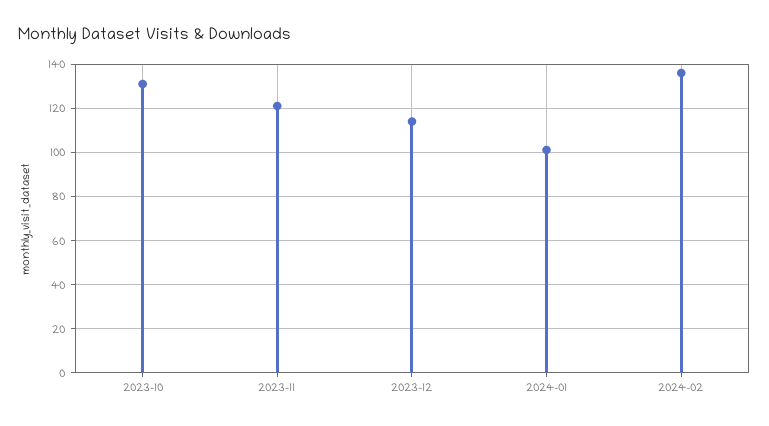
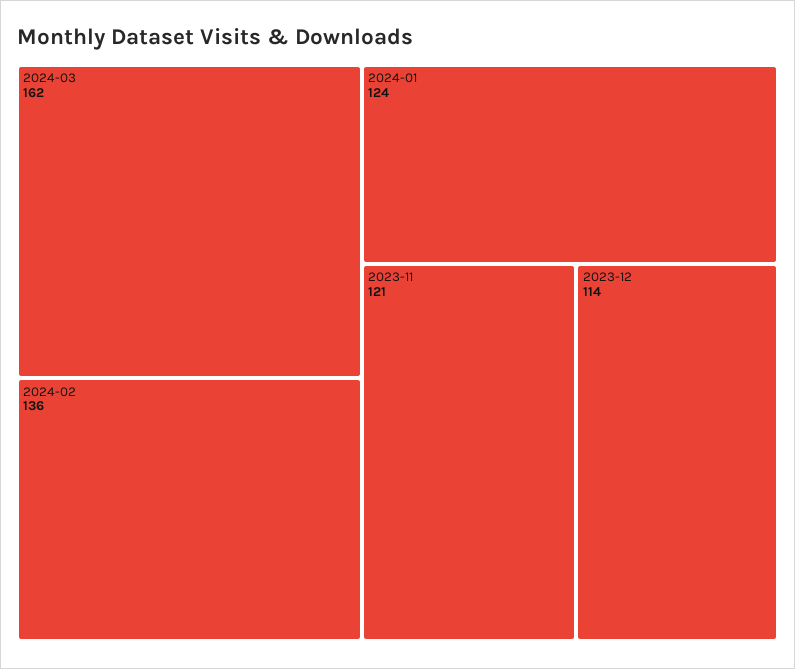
2023-10: 130 -> none
2024-01: 100 -> 124
2024-03: none -> 162

